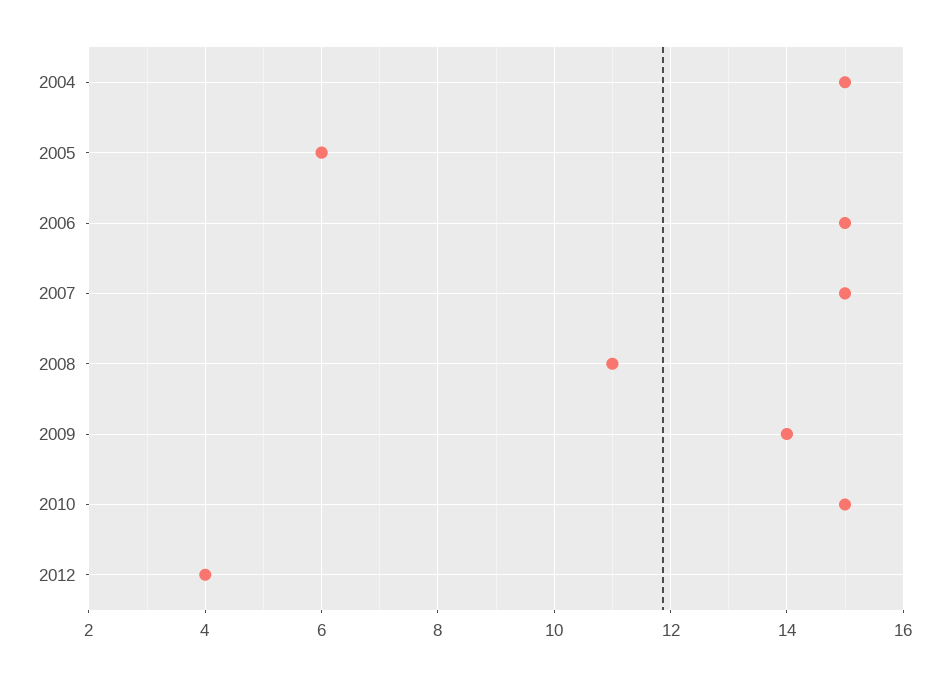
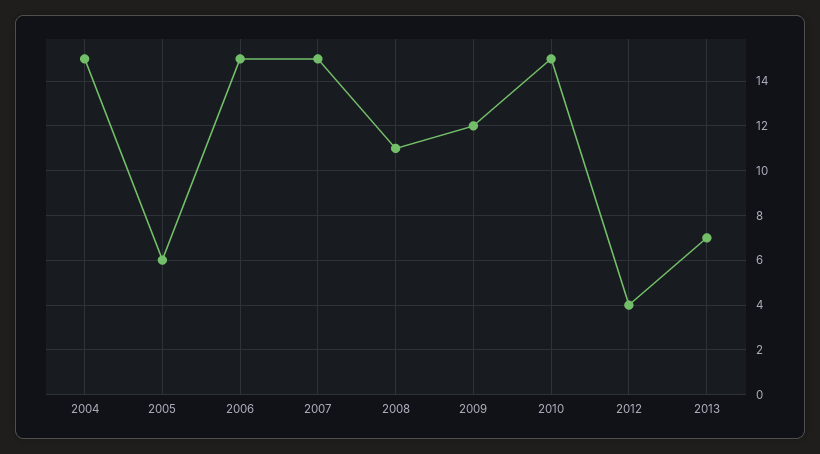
2009: 14 -> 12
2013: none -> 7

